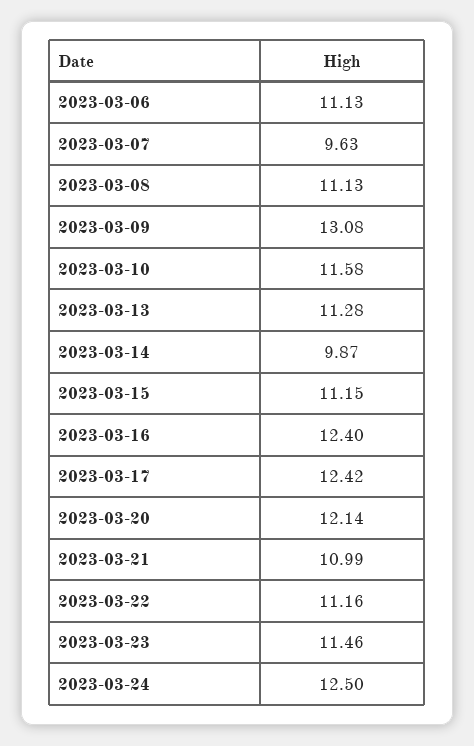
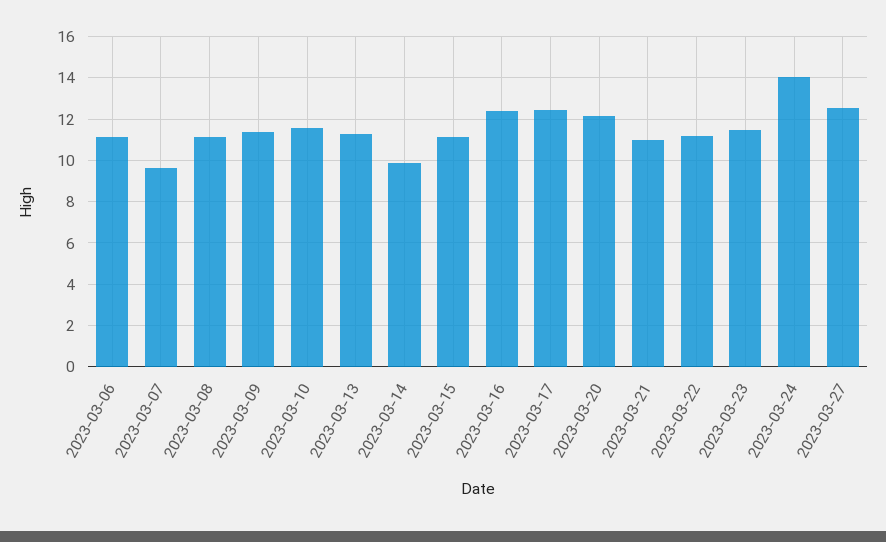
2023-03-09: 13.08 -> 11.5
2023-03-24: 12.5 -> 14
2023-03-27: none -> 12.5

